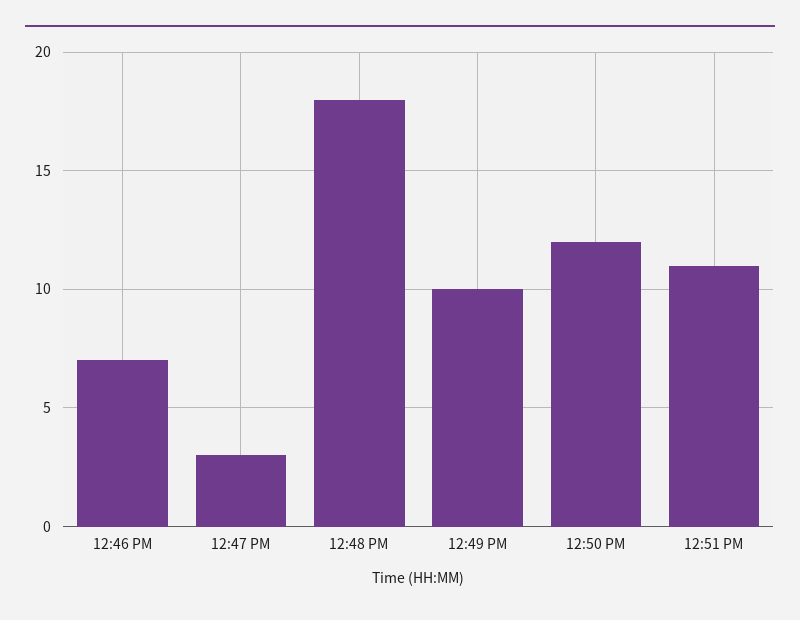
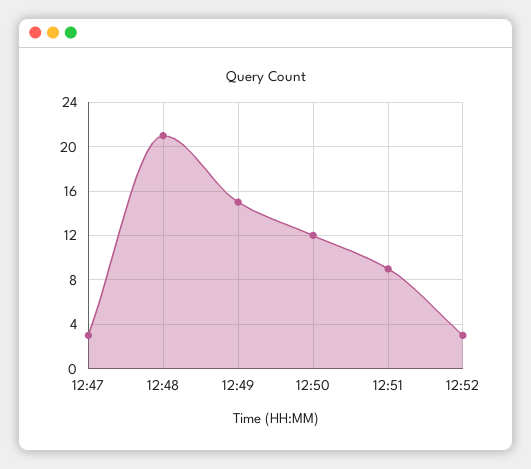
12:46 PM: 7 -> none
12:48 PM: 18 -> 21
12:49 PM: 10 -> 15
12:51 PM: 11 -> 9
12:52: none -> 3

